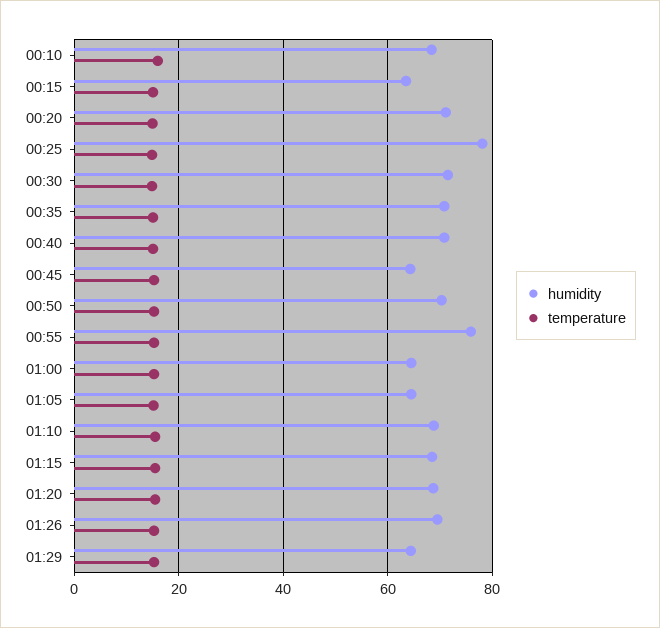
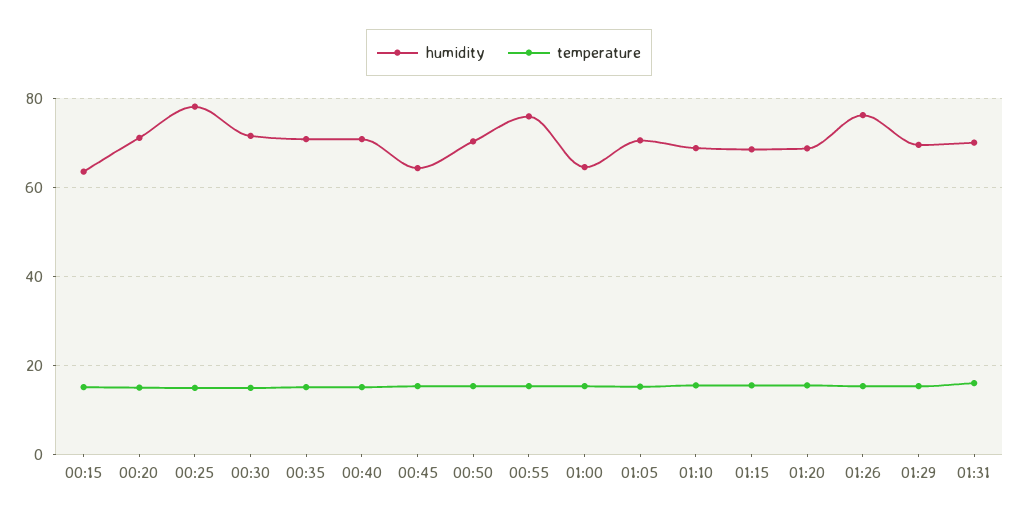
humidity, 00:10: 68 -> none
temperature, 00:10: 16 -> none
humidity, 01:05: 64 -> 70
humidity, 01:26: 70 -> 76
humidity, 01:29: 64 -> 70
humidity, 01:31: none -> 70
temperature, 01:31: none -> 16

